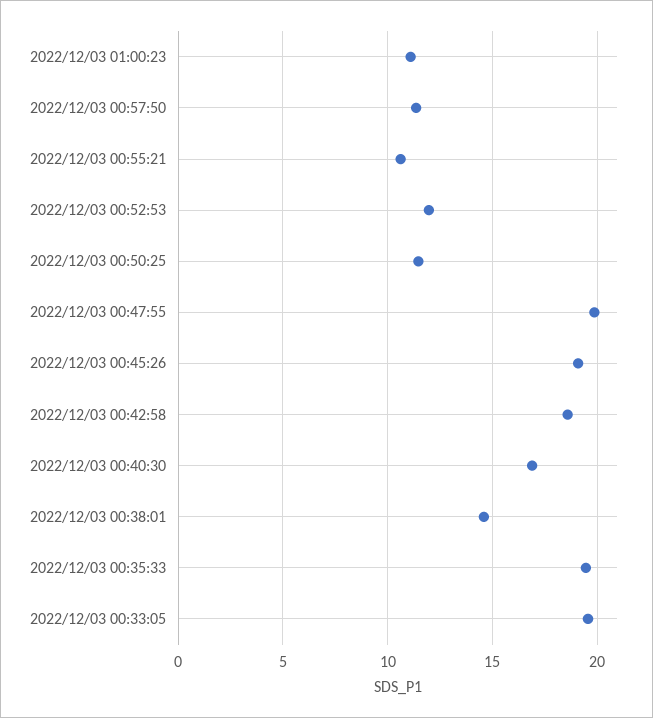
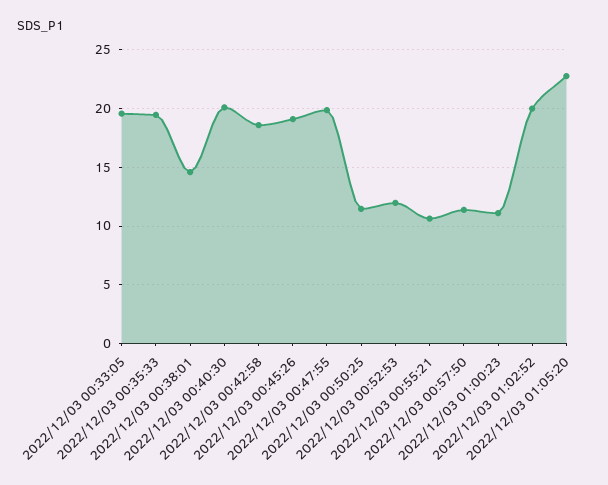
2022/12/03 00:40:30: 17 -> 20
2022/12/03 01:02:52: none -> 20
2022/12/03 01:05:20: none -> 23

